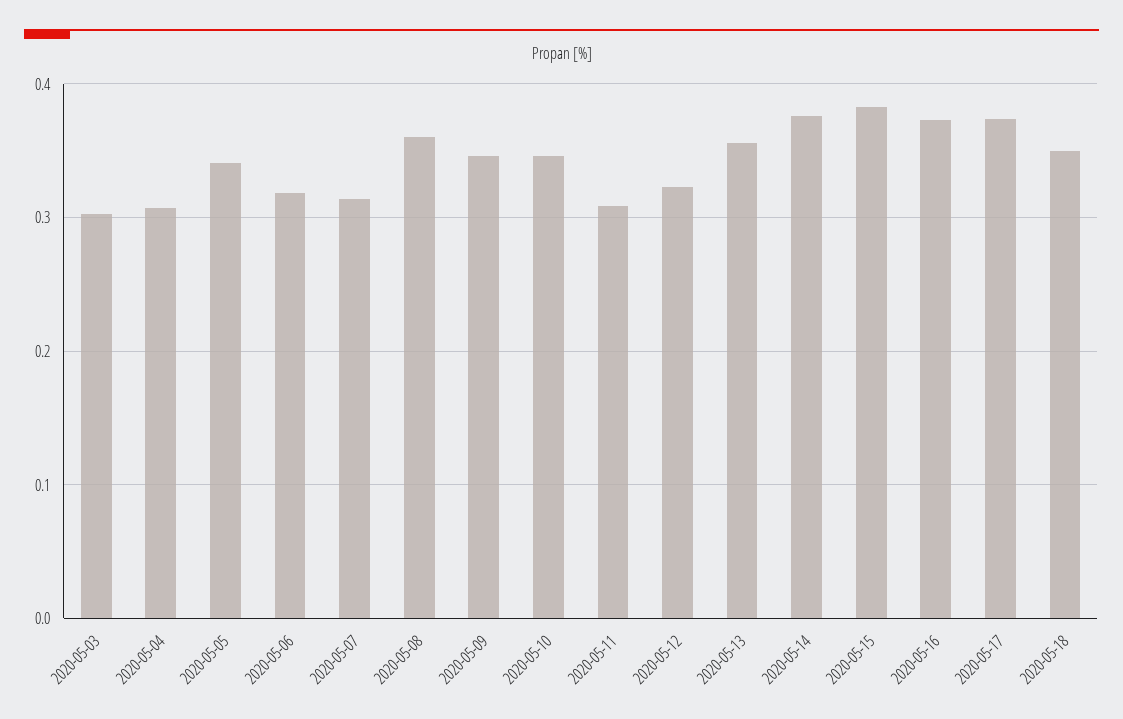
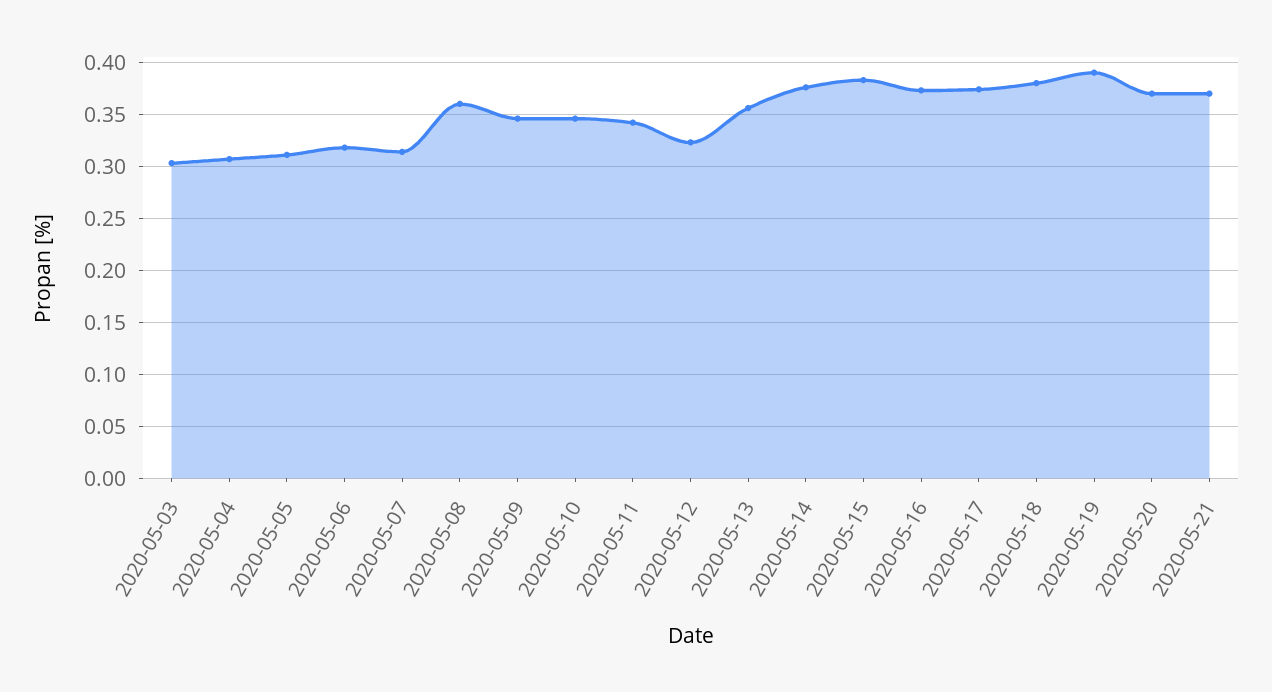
2020-05-05: 0.34 -> 0.31
2020-05-11: 0.31 -> 0.34
2020-05-18: 0.35 -> 0.38
2020-05-19: none -> 0.39
2020-05-20: none -> 0.37
2020-05-21: none -> 0.37

